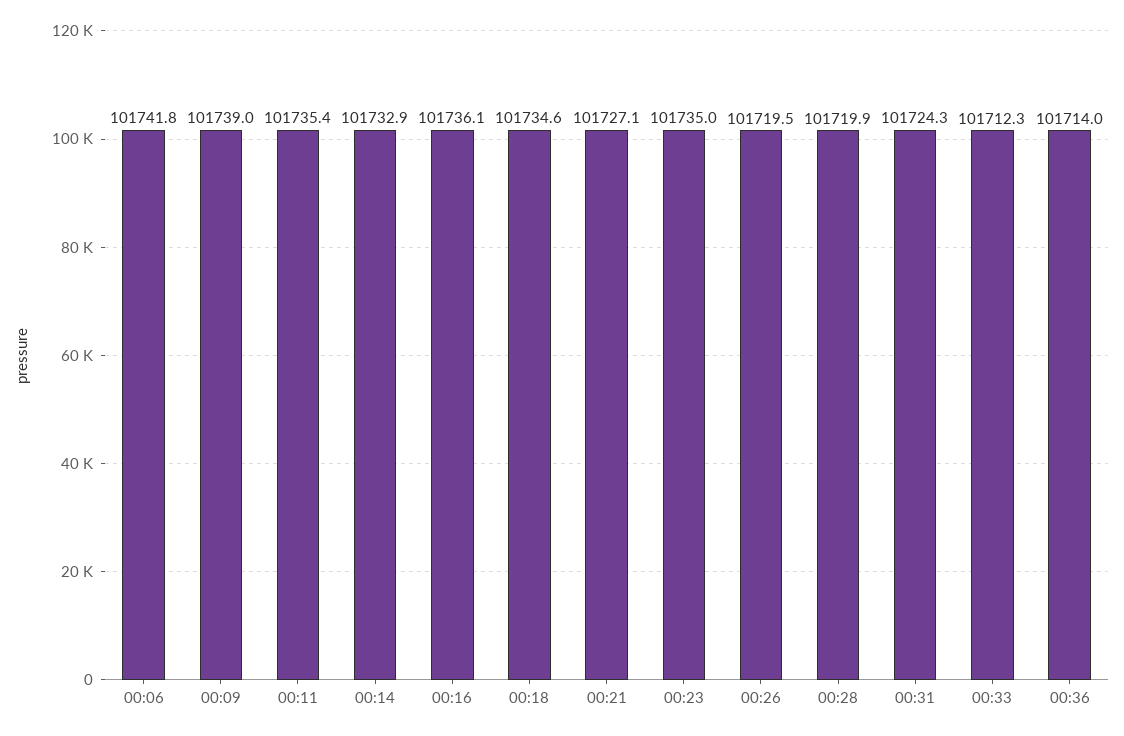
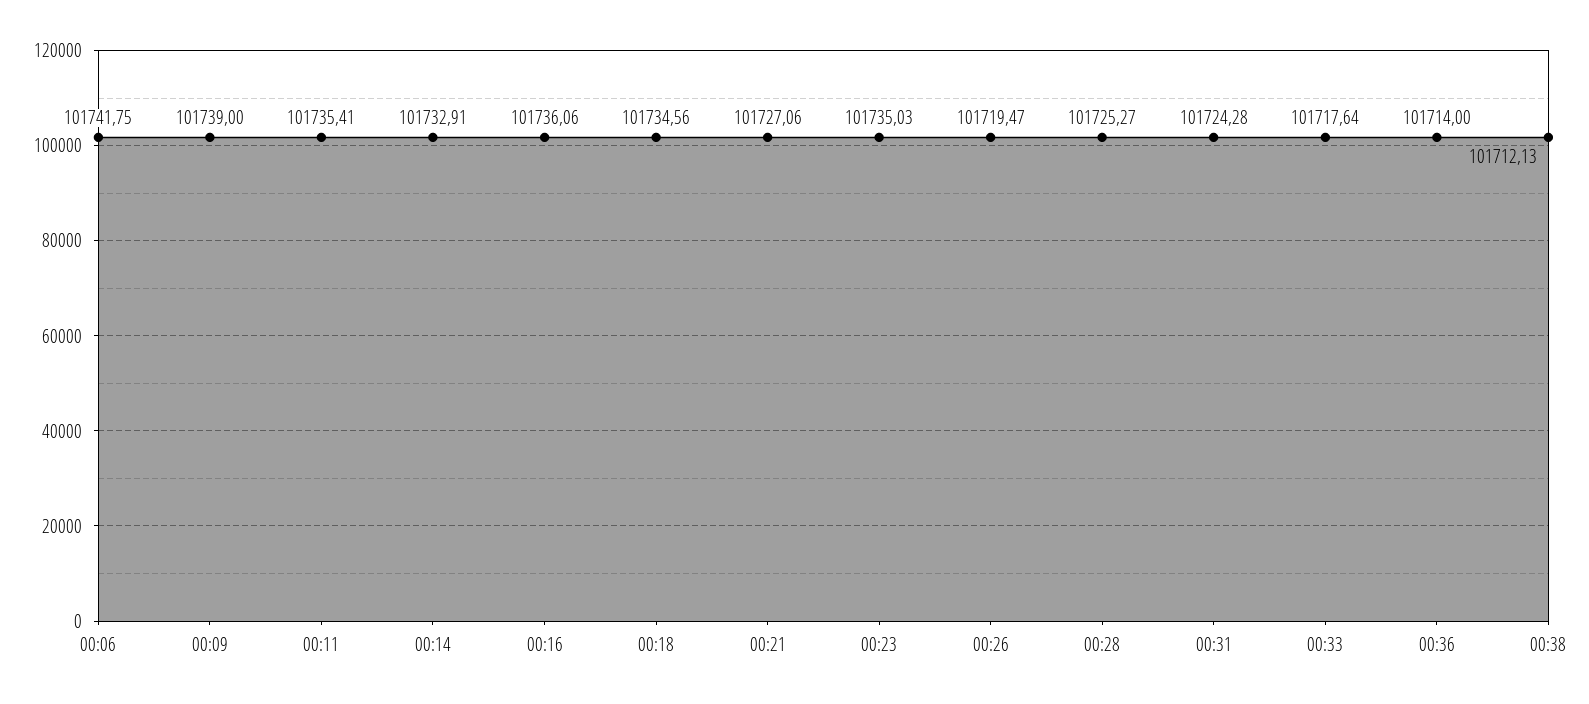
00:28: 101719.9 -> 101725.27
00:33: 101712.3 -> 101717.64
00:38: none -> 101712.13

